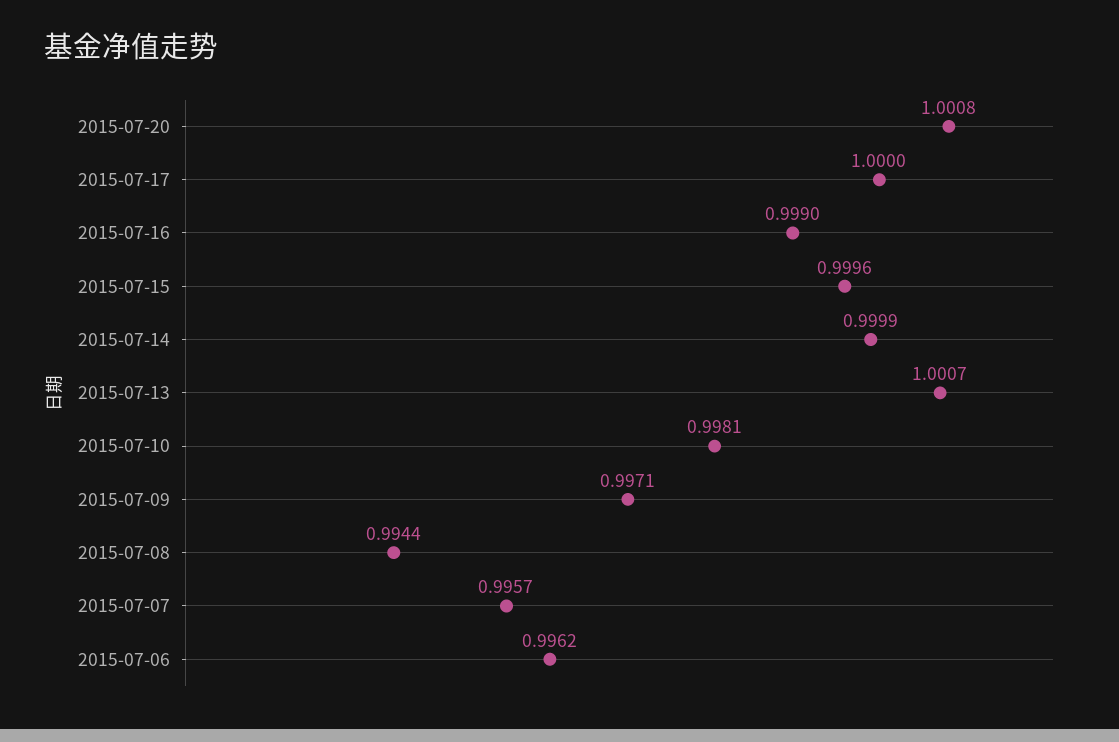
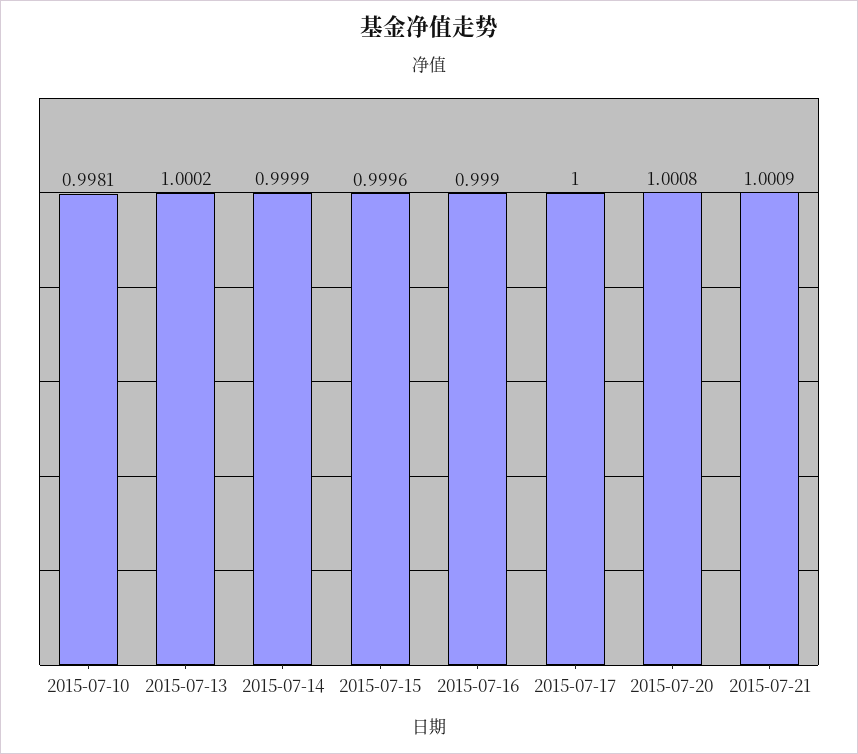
2015-07-13: 1.0007 -> 1.0002
2015-07-09: 0.9971 -> none
2015-07-08: 0.9944 -> none
2015-07-07: 0.9957 -> none
2015-07-06: 0.9962 -> none
2015-07-21: none -> 1.0009

